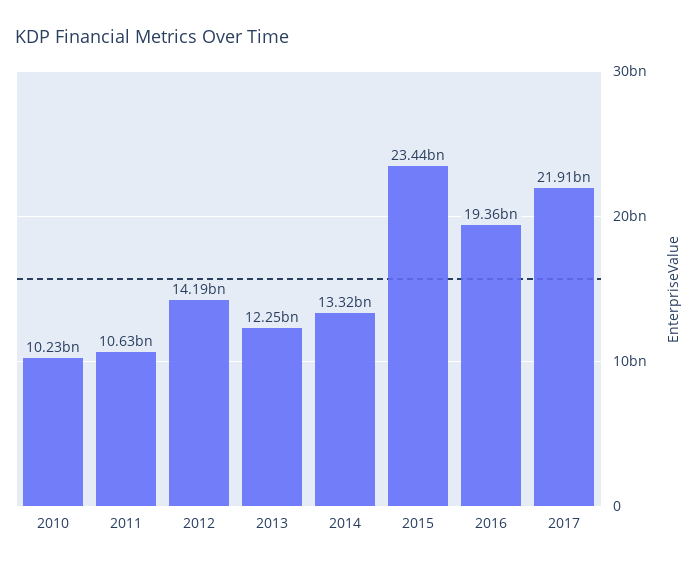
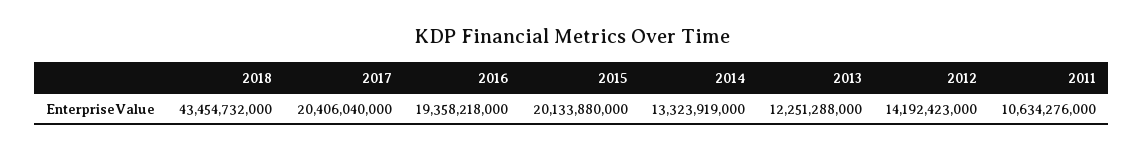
2010: 10230000000 -> none
2015: 23440000000 -> 20133880000
2017: 21910000000 -> 20406040000
2018: none -> 43454732000

